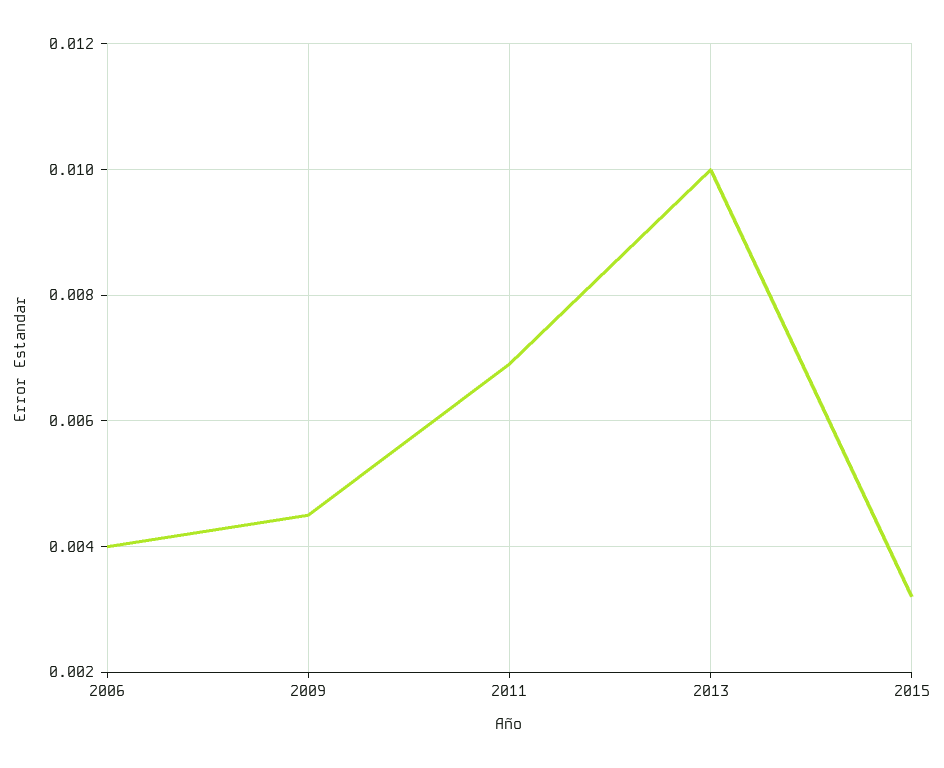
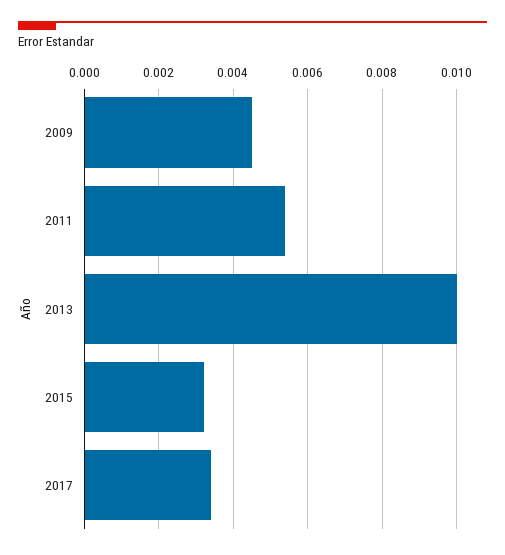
2006: 0.004 -> none
2011: 0.007 -> 0.0055
2017: none -> 0.0035

